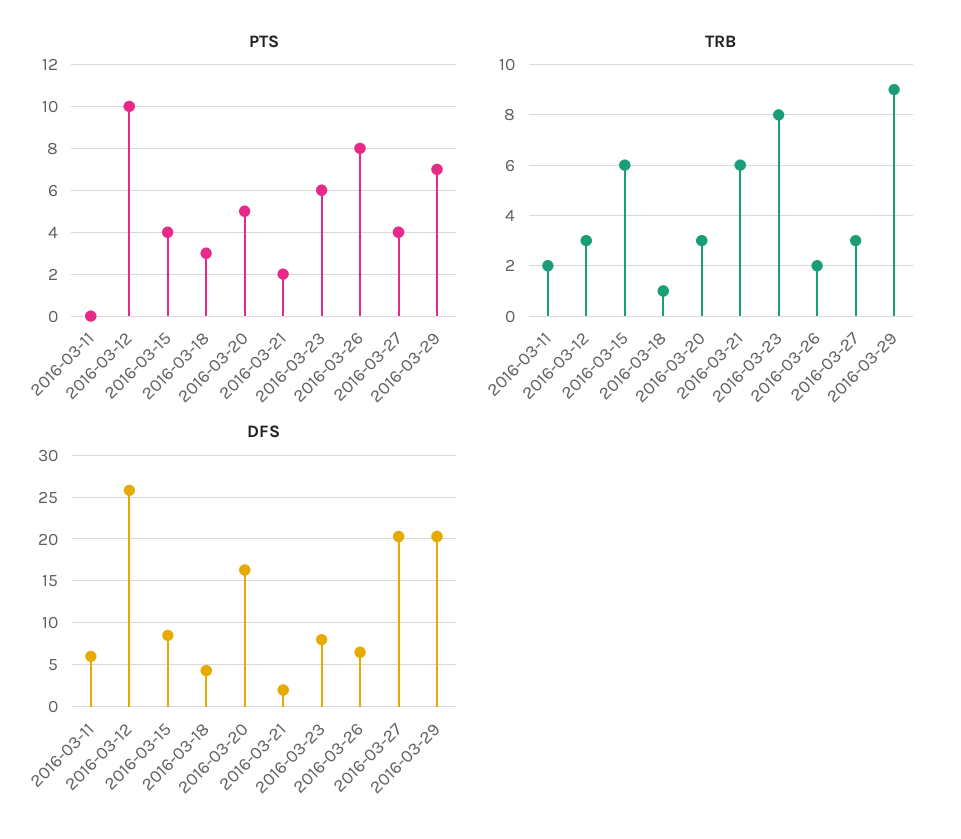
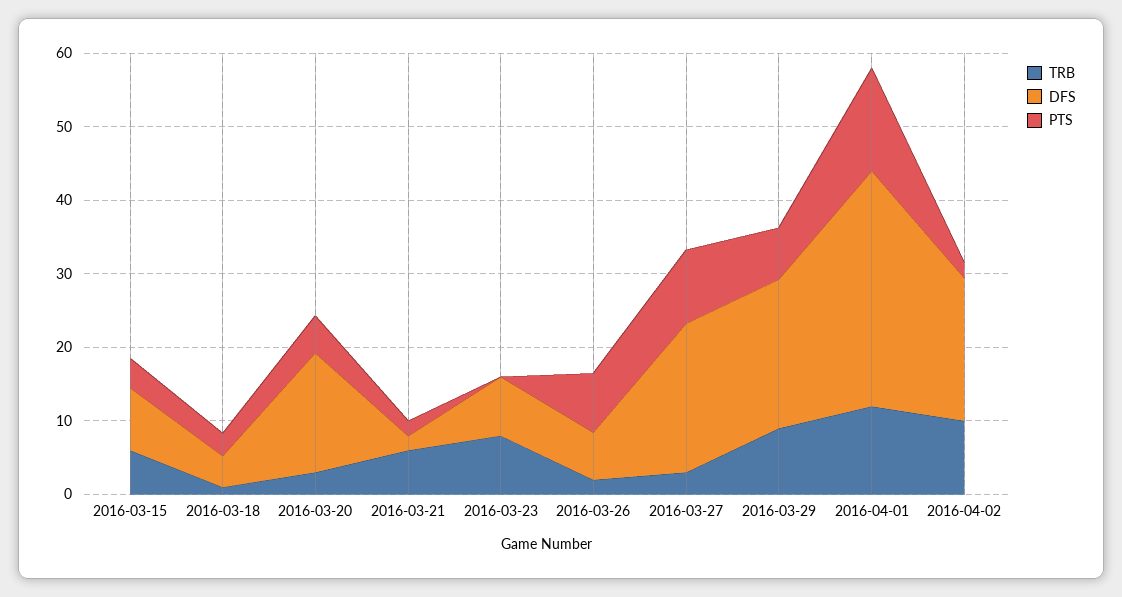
PTS, 2016-03-11: 0 -> none
PTS, 2016-03-12: 10 -> none
PTS, 2016-03-23: 6 -> 0
PTS, 2016-03-27: 4 -> 10
TRB, 2016-03-11: 2 -> none
TRB, 2016-03-12: 3 -> none
DFS, 2016-03-11: 6 -> none
DFS, 2016-03-12: 26 -> none
TRB, 2016-04-01: none -> 12
DFS, 2016-04-01: none -> 32
PTS, 2016-04-01: none -> 14
TRB, 2016-04-02: none -> 10
DFS, 2016-04-02: none -> 20
PTS, 2016-04-02: none -> 2

